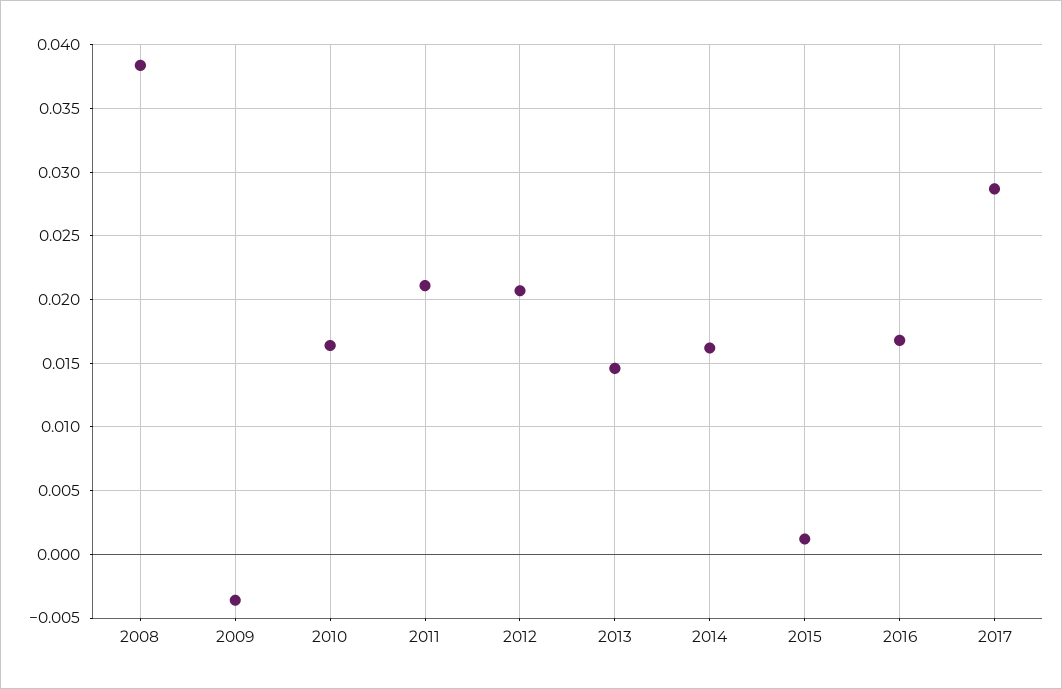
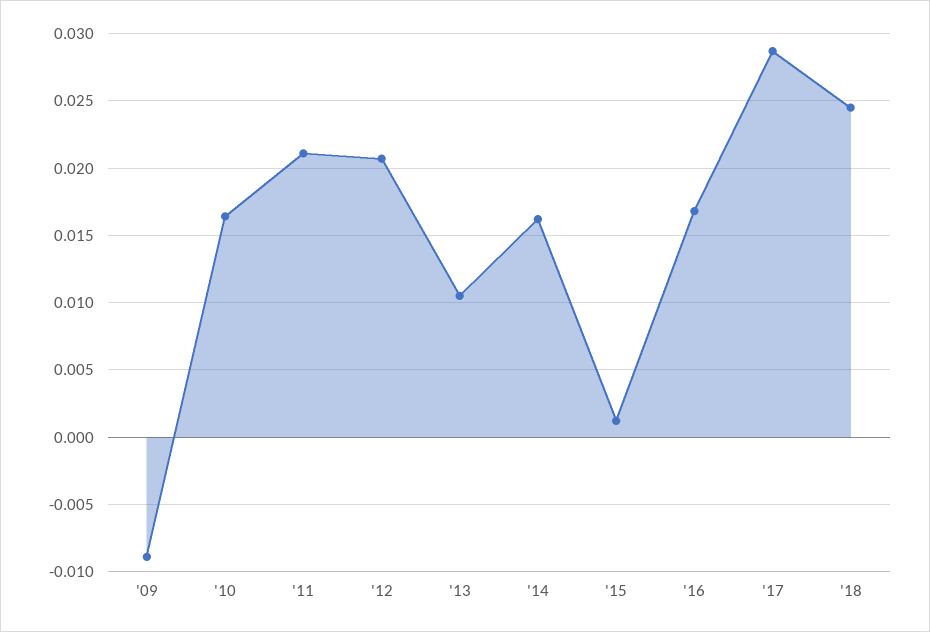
2008: 0.0385 -> none
2009: -0.0035 -> -0.009
2013: 0.0145 -> 0.0105
'18: none -> 0.0245

